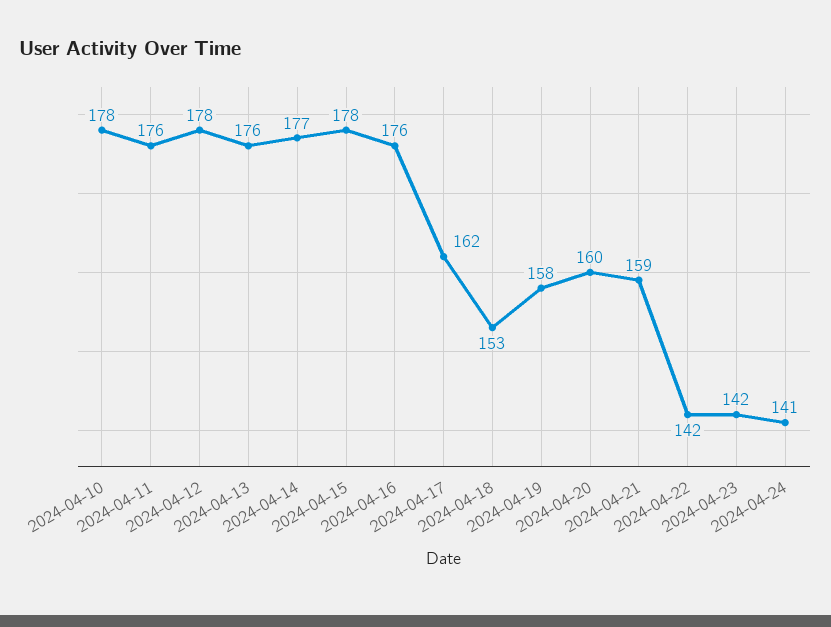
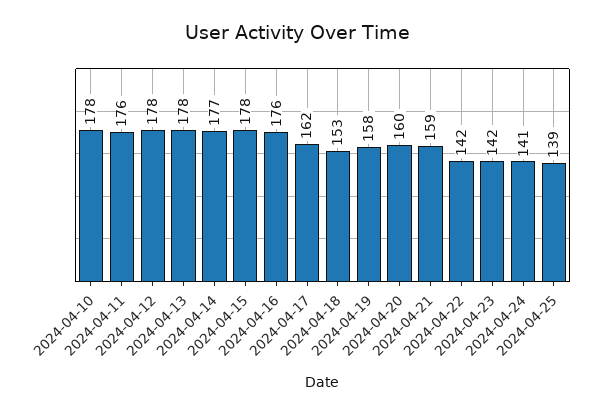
2024-04-13: 176 -> 178
2024-04-25: none -> 139

